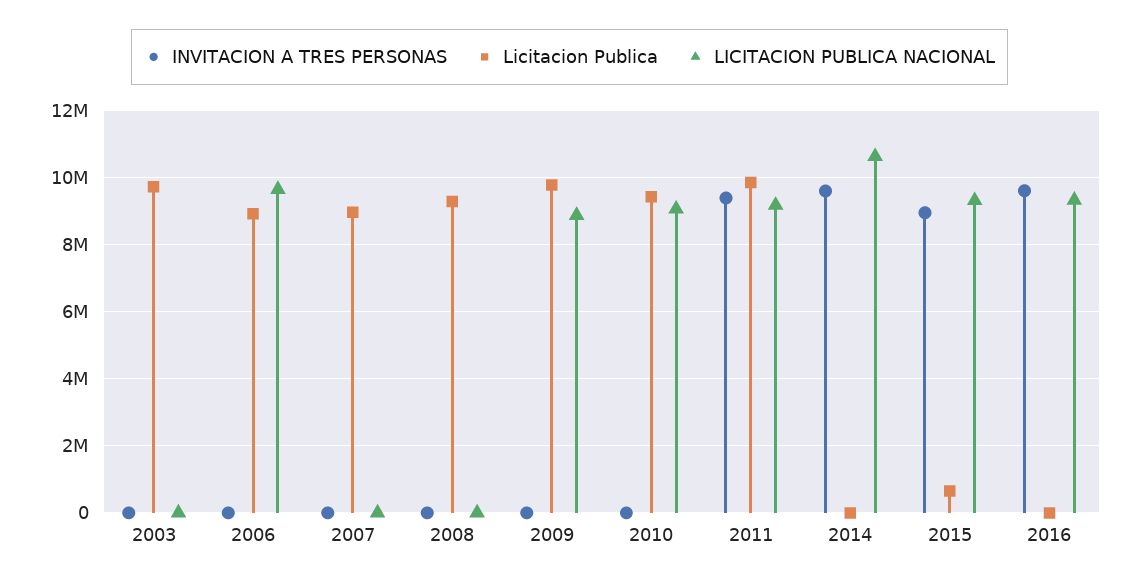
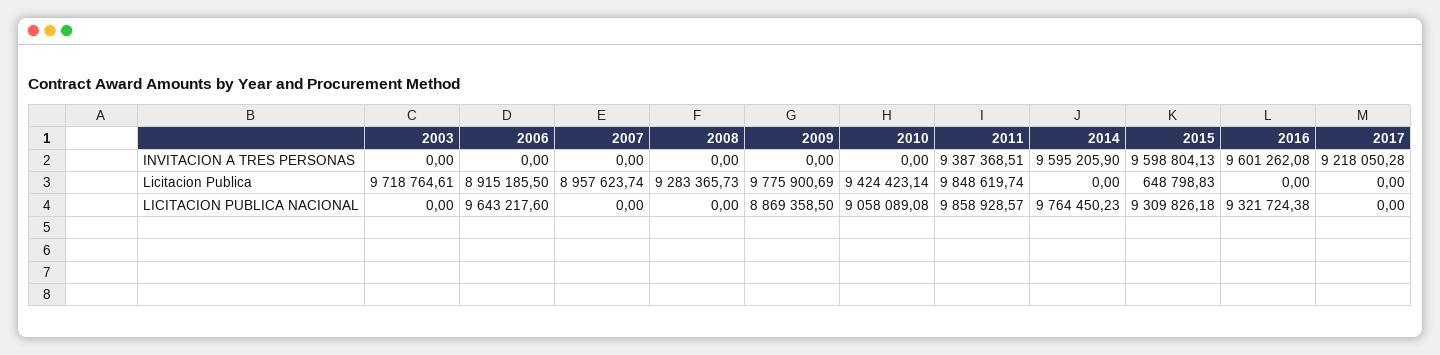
LICITACION PUBLICA NACIONAL, 2011: 9200000 -> 9858928.57
LICITACION PUBLICA NACIONAL, 2014: 10600000 -> 9764450.23
INVITACION A TRES PERSONAS, 2015: 9000000 -> 9598804.13
INVITACION A TRES PERSONAS, 2017: none -> 9218050.28
Licitacion Publica, 2017: none -> 0
LICITACION PUBLICA NACIONAL, 2017: none -> 0

